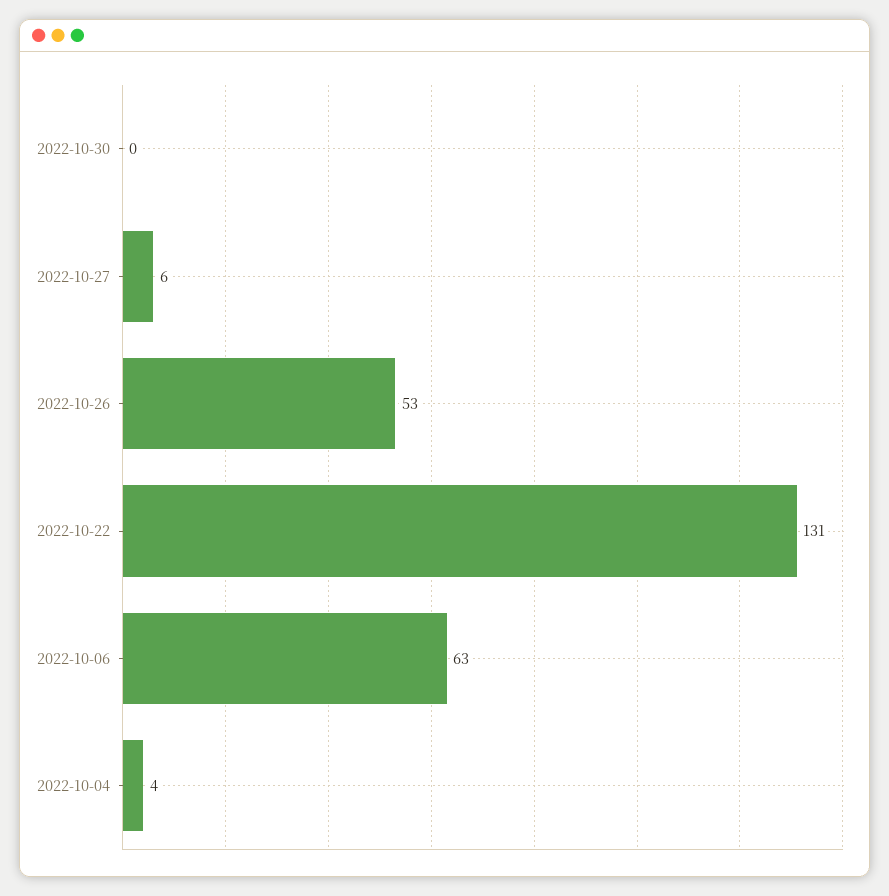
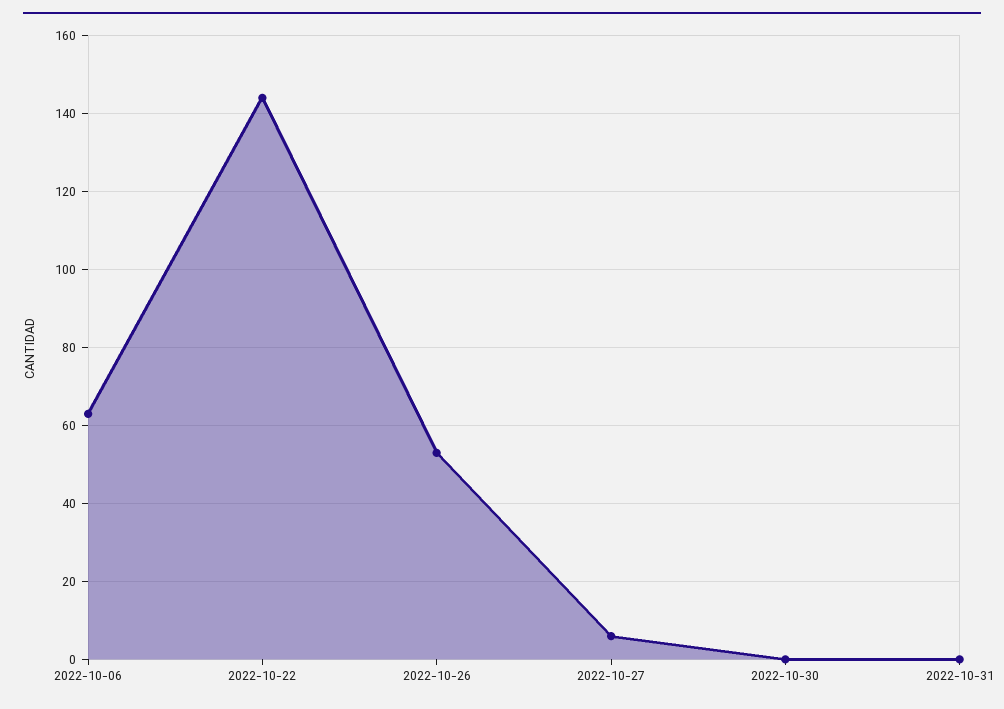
2022-10-22: 131 -> 145
2022-10-04: 4 -> none
2022-10-31: none -> 0

